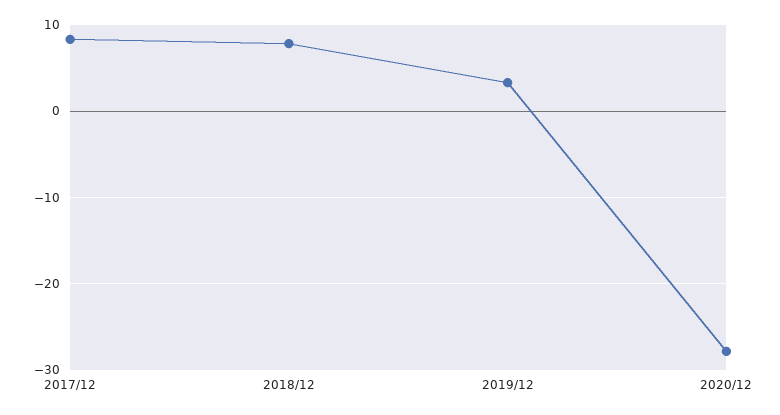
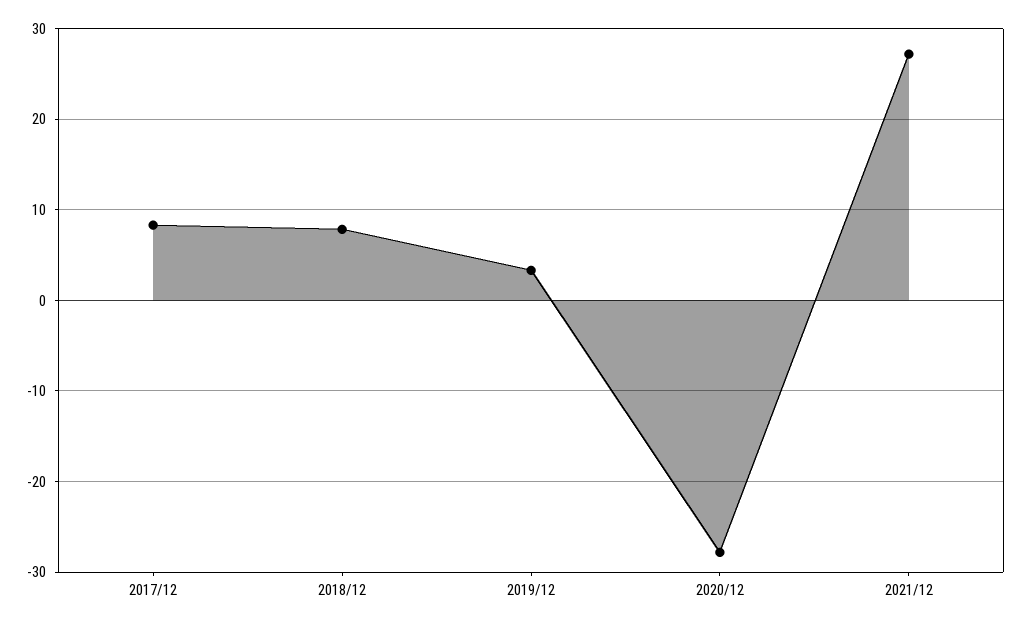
2021/12: none -> 27

